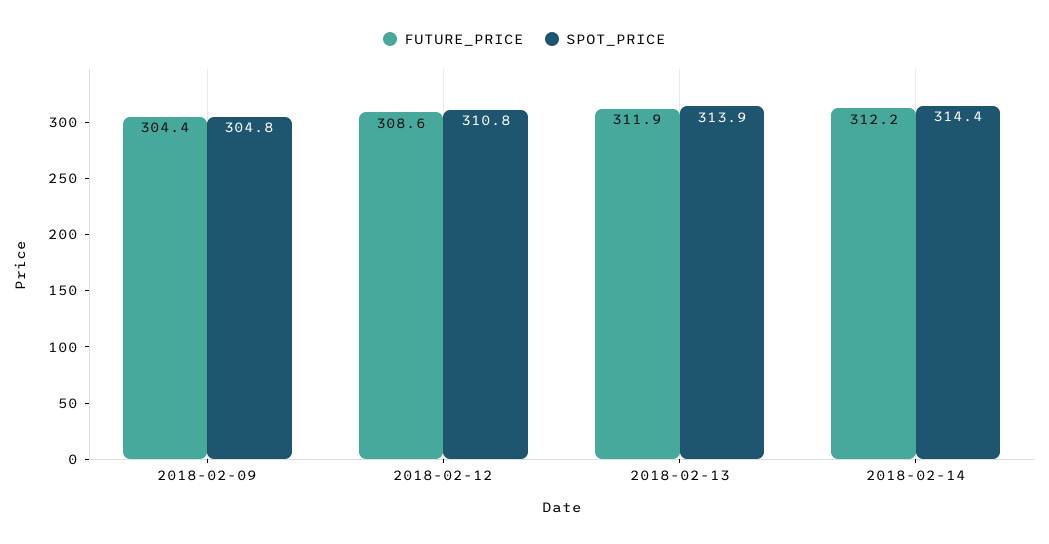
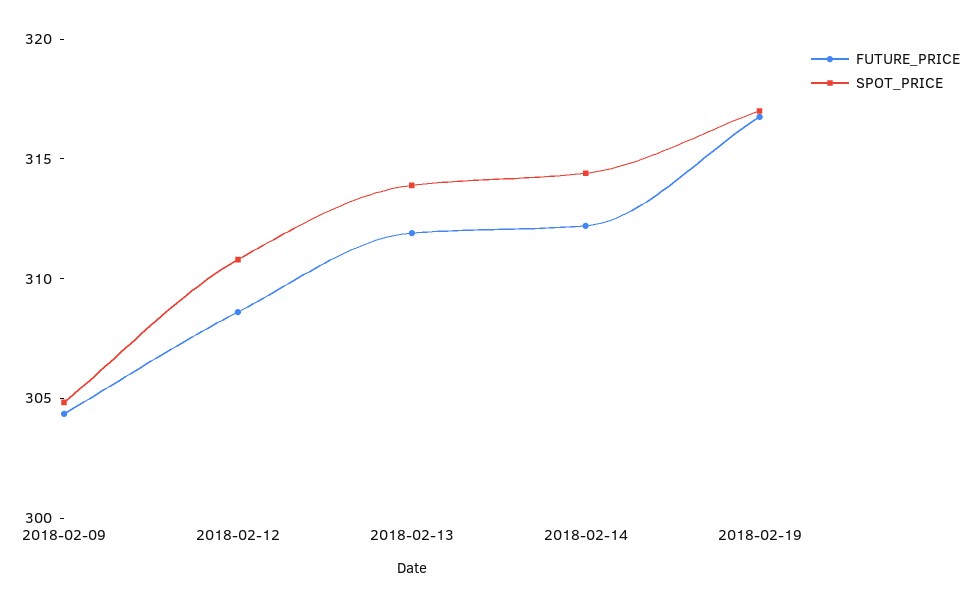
FUTURE_PRICE, 2018-02-19: none -> 317
SPOT_PRICE, 2018-02-19: none -> 317

